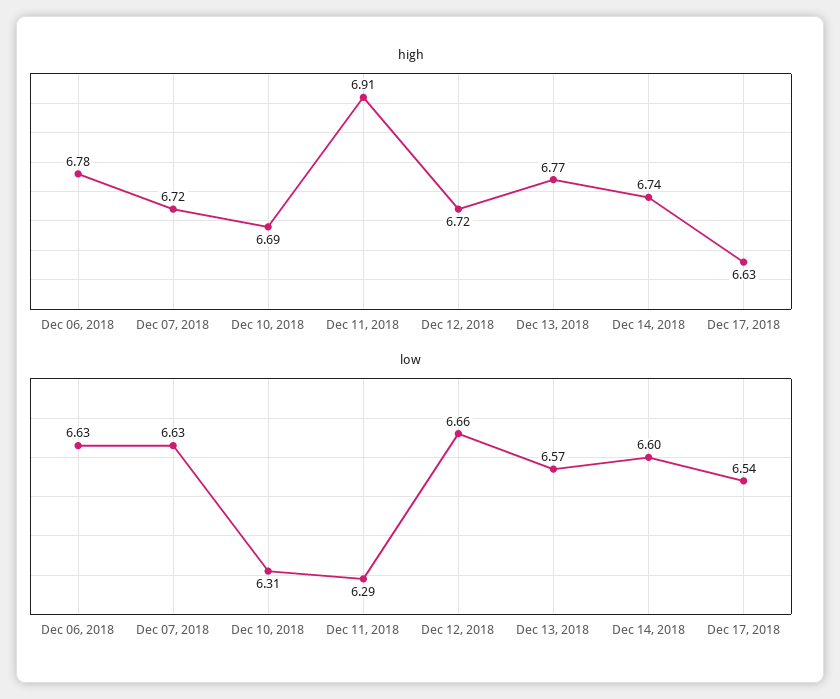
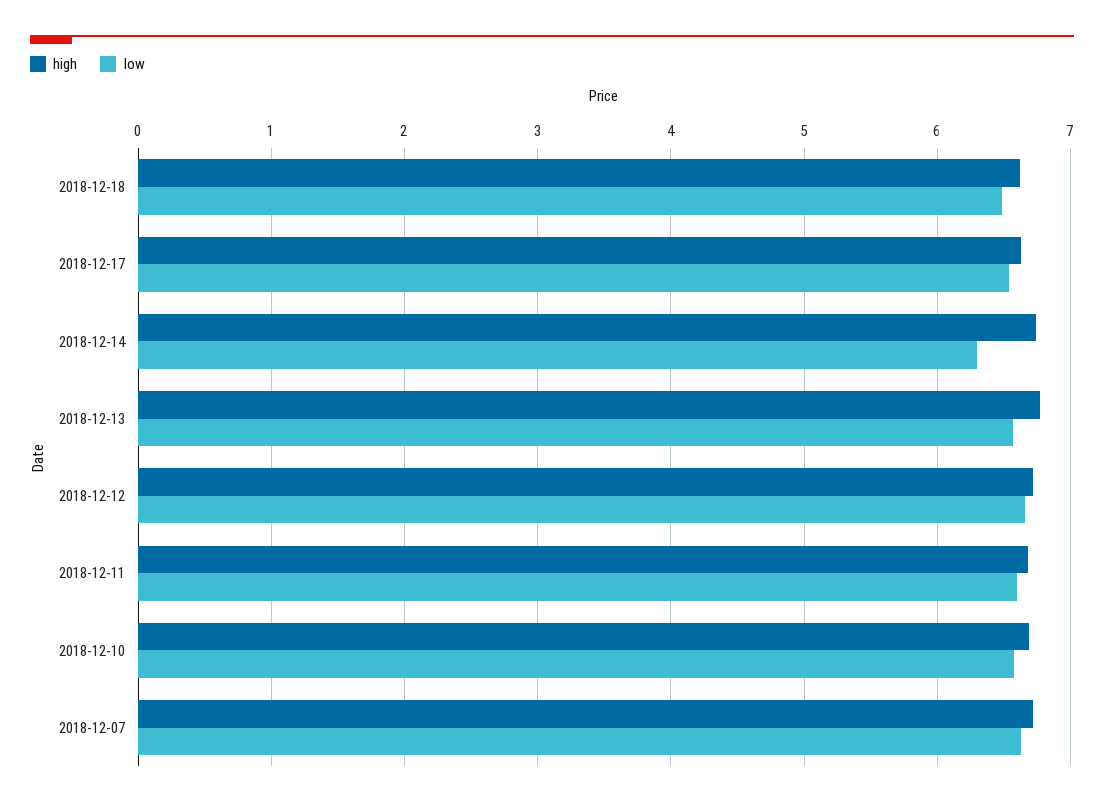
high, Dec 06, 2018: 6.78 -> none
high, Dec 11, 2018: 6.91 -> 6.7
low, Dec 06, 2018: 6.63 -> none
low, Dec 10, 2018: 6.31 -> 6.6
low, Dec 11, 2018: 6.29 -> 6.6
low, Dec 14, 2018: 6.6 -> 6.3
high, 2018-12-18: none -> 6.6
low, 2018-12-18: none -> 6.5

